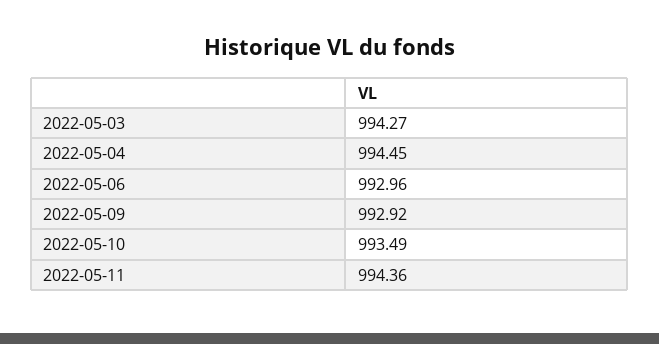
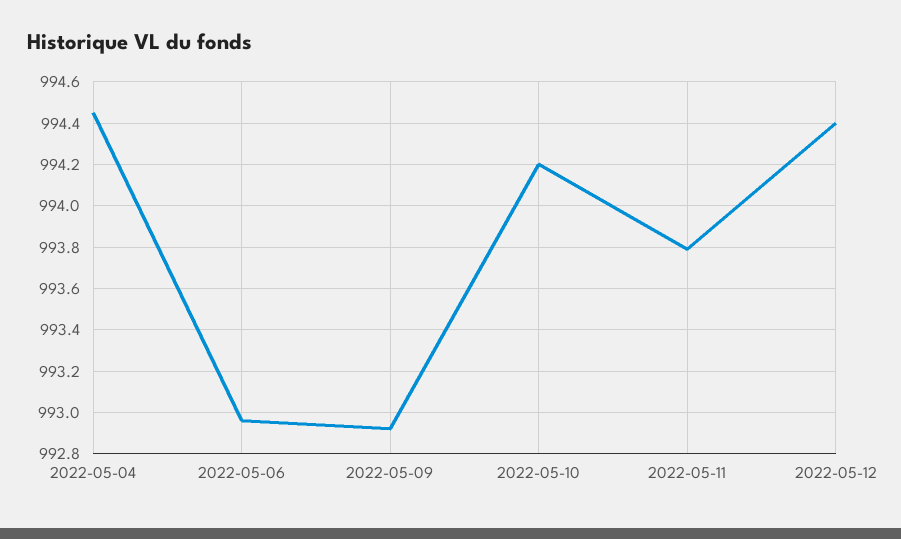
2022-05-03: 994.27 -> none
2022-05-10: 993.49 -> 994.2
2022-05-11: 994.36 -> 993.8
2022-05-12: none -> 994.4

